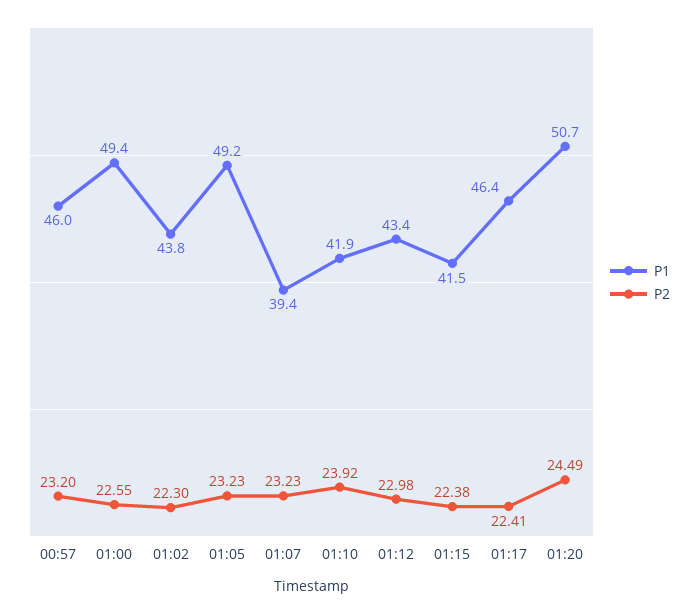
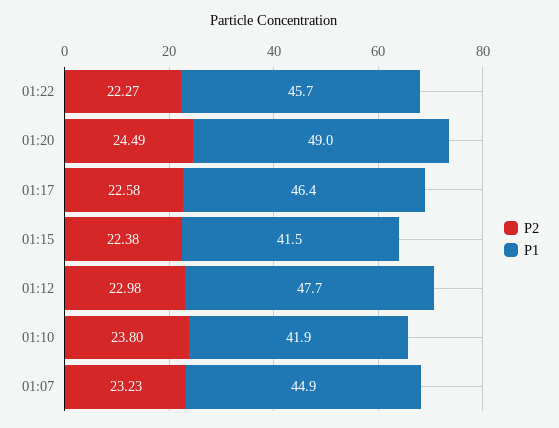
P1, 00:57: 46 -> none
P2, 00:57: 23.2 -> none
P1, 01:00: 49.4 -> none
P2, 01:00: 22.55 -> none
P1, 01:02: 43.8 -> none
P2, 01:02: 22.3 -> none
P1, 01:05: 49.2 -> none
P2, 01:05: 23.23 -> none
P1, 01:07: 39.4 -> 44.9
P2, 01:10: 23.92 -> 23.8
P1, 01:12: 43.4 -> 47.7
P2, 01:17: 22.41 -> 22.58
P1, 01:20: 50.7 -> 49
P2, 01:22: none -> 22.27
P1, 01:22: none -> 45.7

